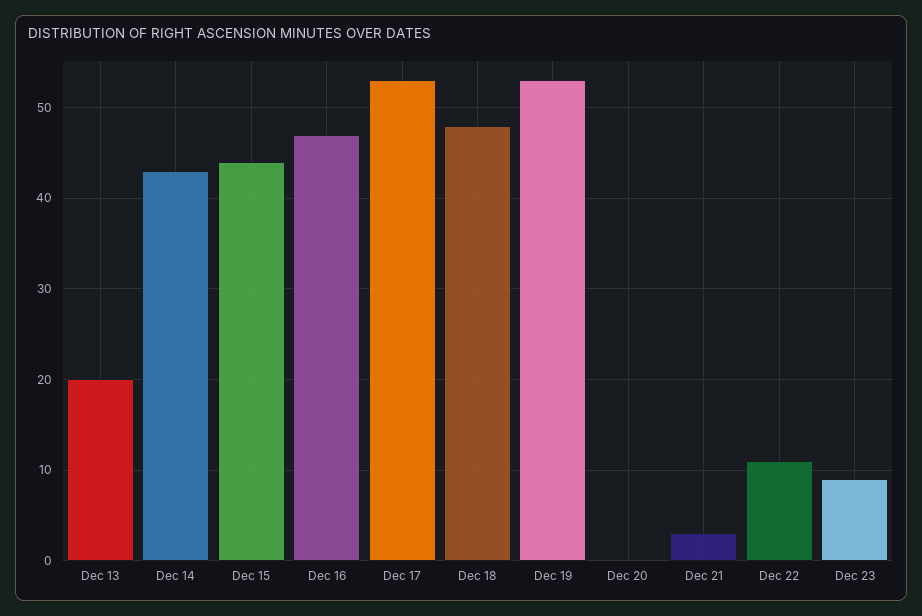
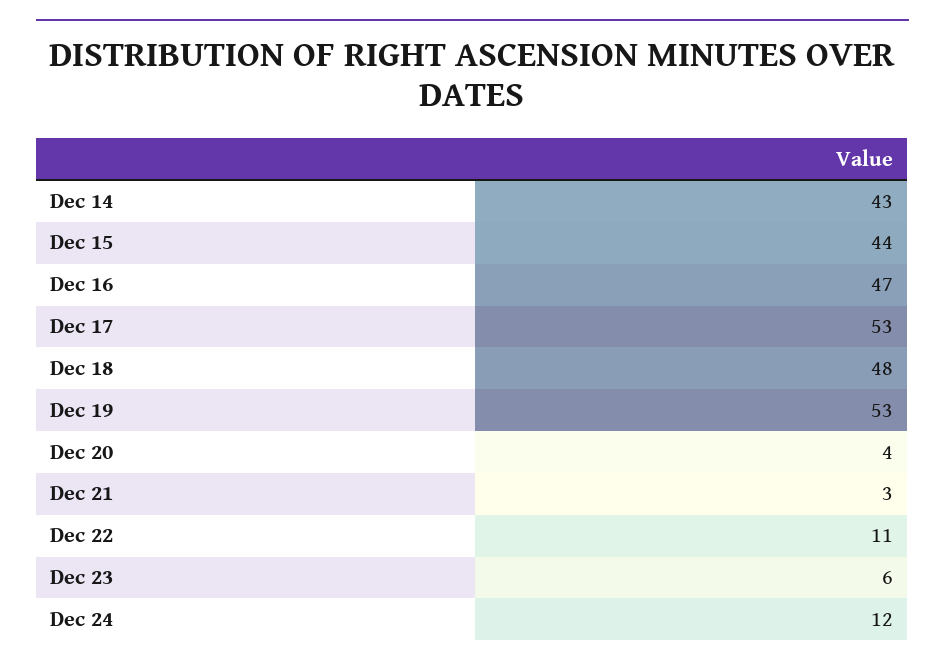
Dec 13: 20 -> none
Dec 20: 0 -> 4
Dec 23: 9 -> 6
Dec 24: none -> 12

